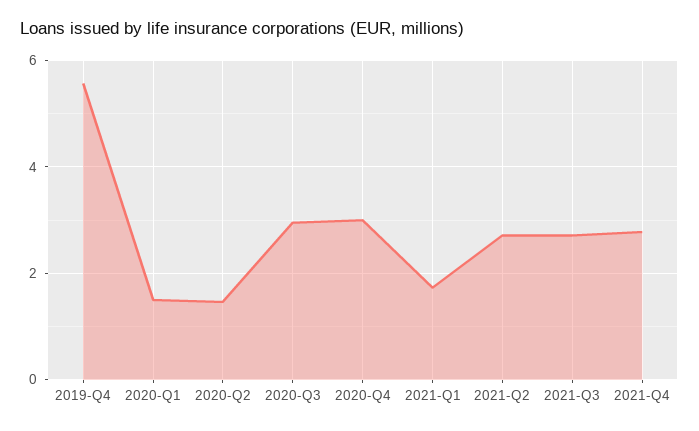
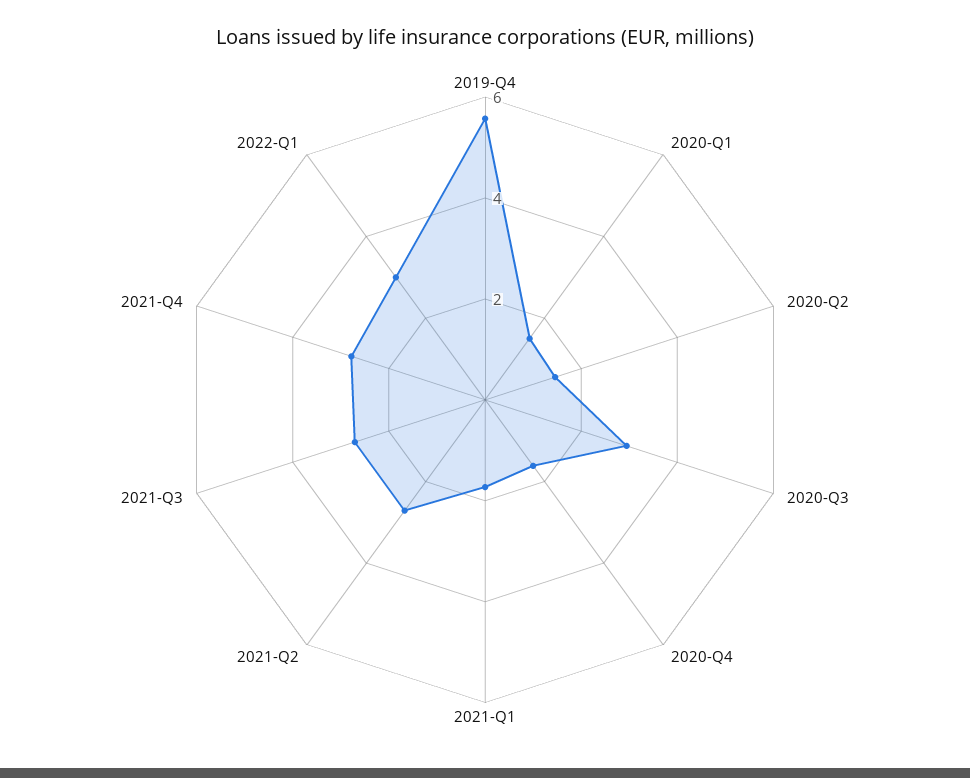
2020-Q4: 3 -> 1.5
2022-Q1: none -> 3

